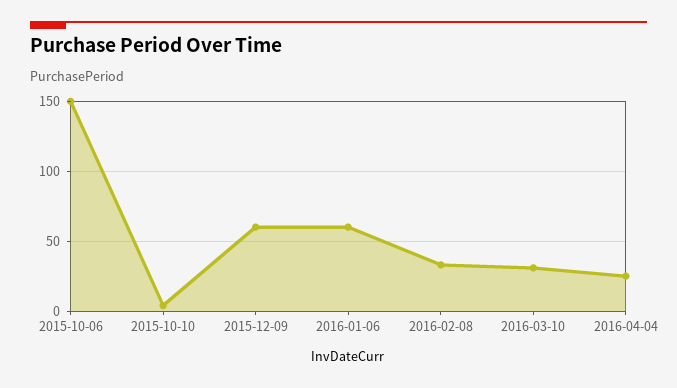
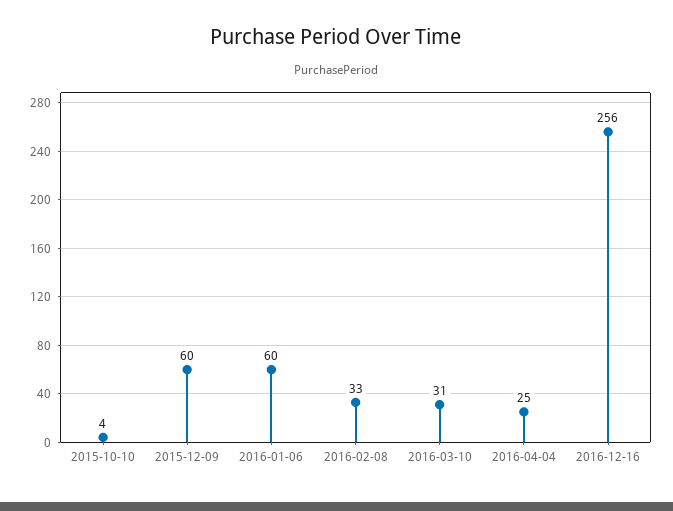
2015-10-06: 150 -> none
2016-12-16: none -> 256

